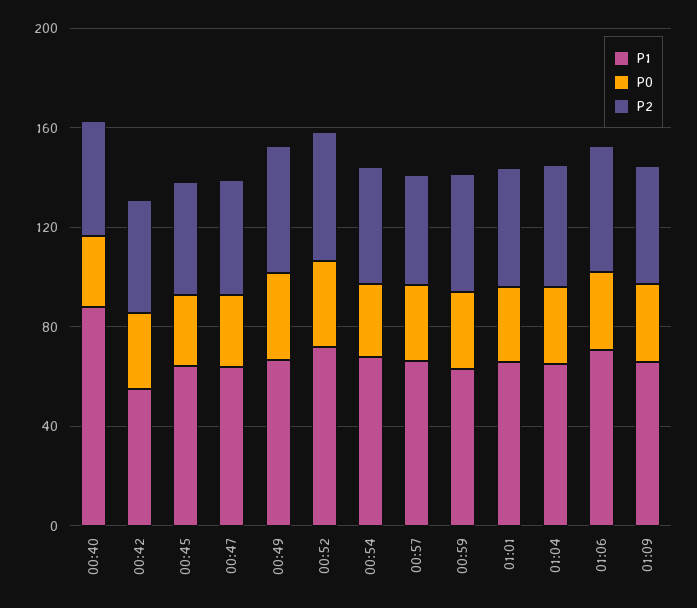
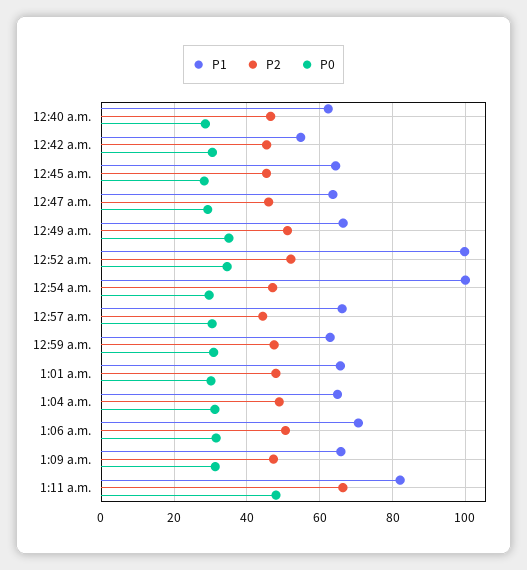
P1, 00:40: 90 -> 62
P1, 00:52: 70 -> 100
P1, 00:54: 70 -> 100
P1, 1:11 a.m.: none -> 82
P2, 1:11 a.m.: none -> 66
P0, 1:11 a.m.: none -> 48

